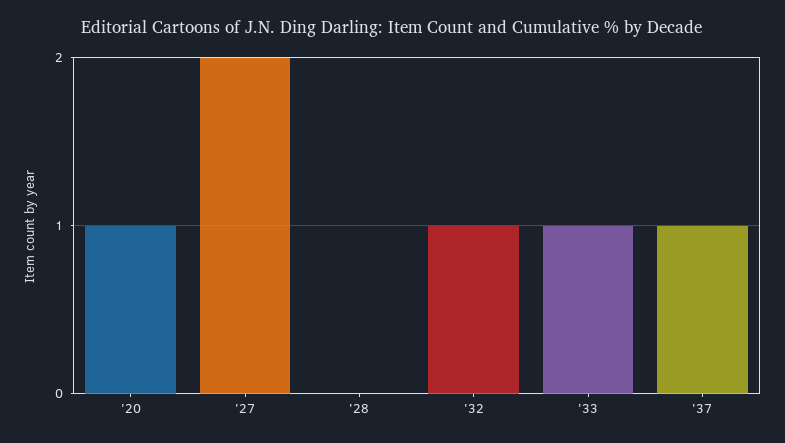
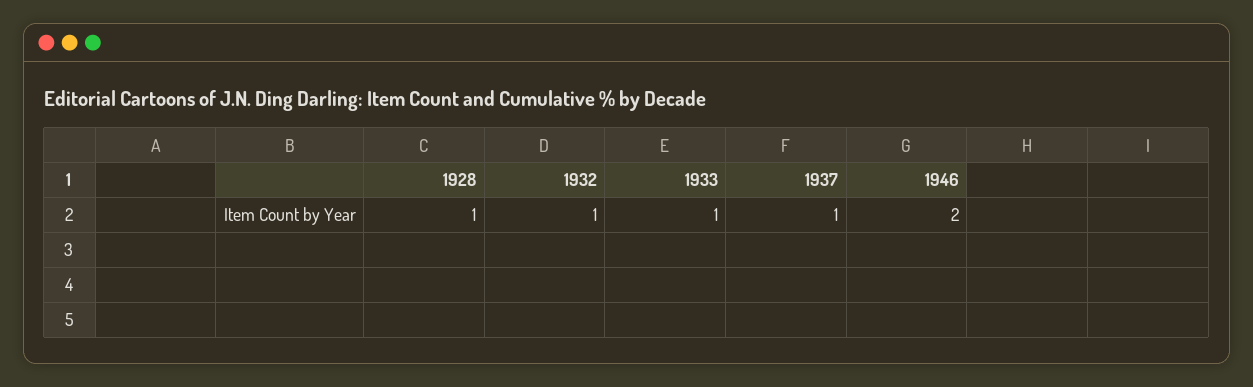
'20: 1 -> none
'27: 2 -> none
'28: 0 -> 1
1946: none -> 2

